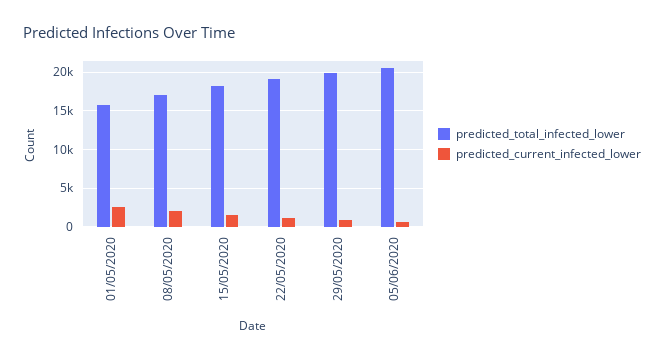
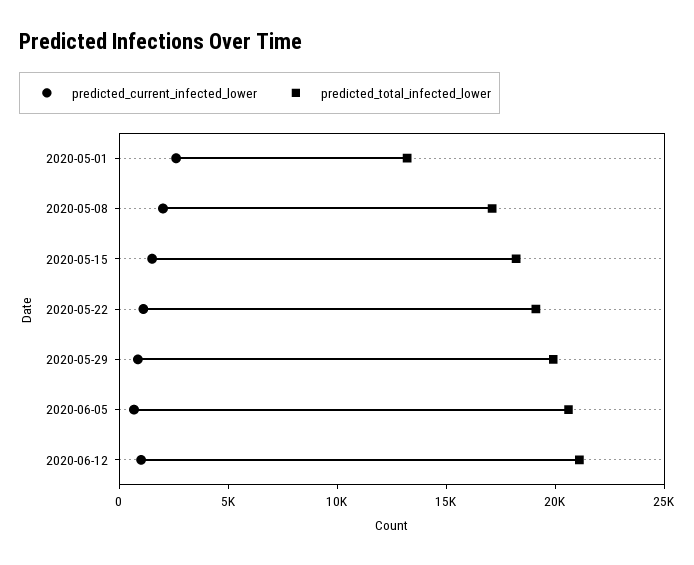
predicted_total_infected_lower, 01/05/2020: 16000 -> 13000
predicted_current_infected_lower, 2020-06-12: none -> 1000
predicted_total_infected_lower, 2020-06-12: none -> 21000

